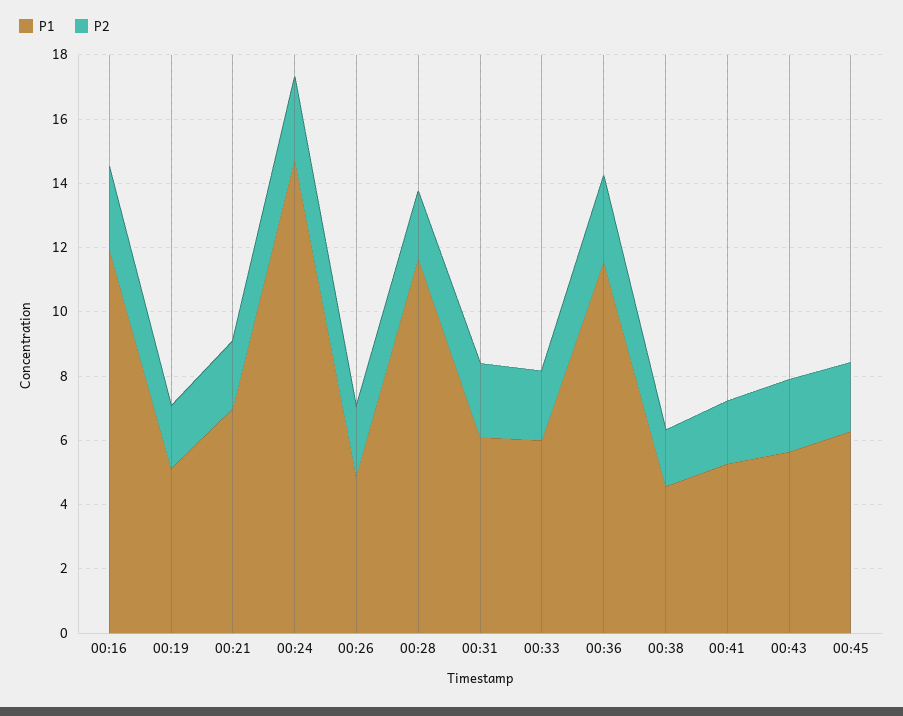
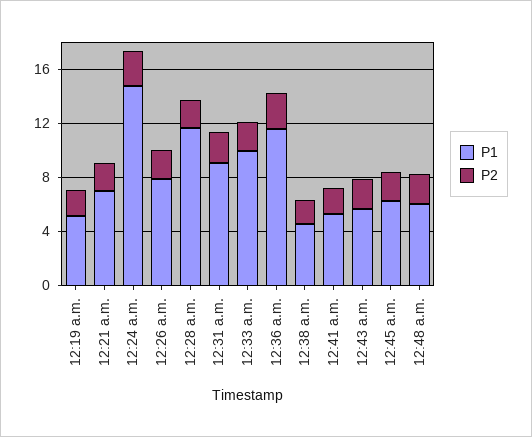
P1, 00:16: 12 -> none
P2, 00:16: 2.5 -> none
P1, 00:26: 5 -> 8
P1, 00:31: 6 -> 9
P1, 00:33: 6 -> 10
P1, 12:48 a.m.: none -> 6
P2, 12:48 a.m.: none -> 2

